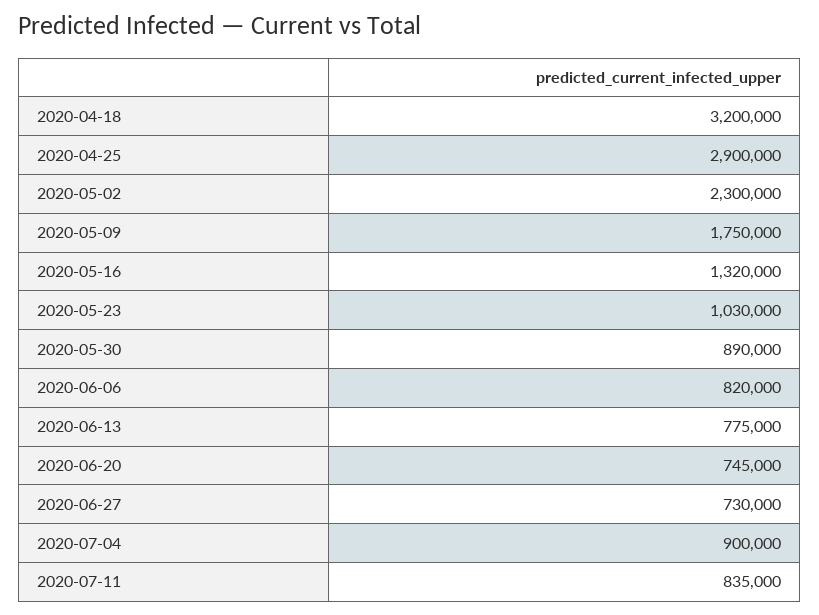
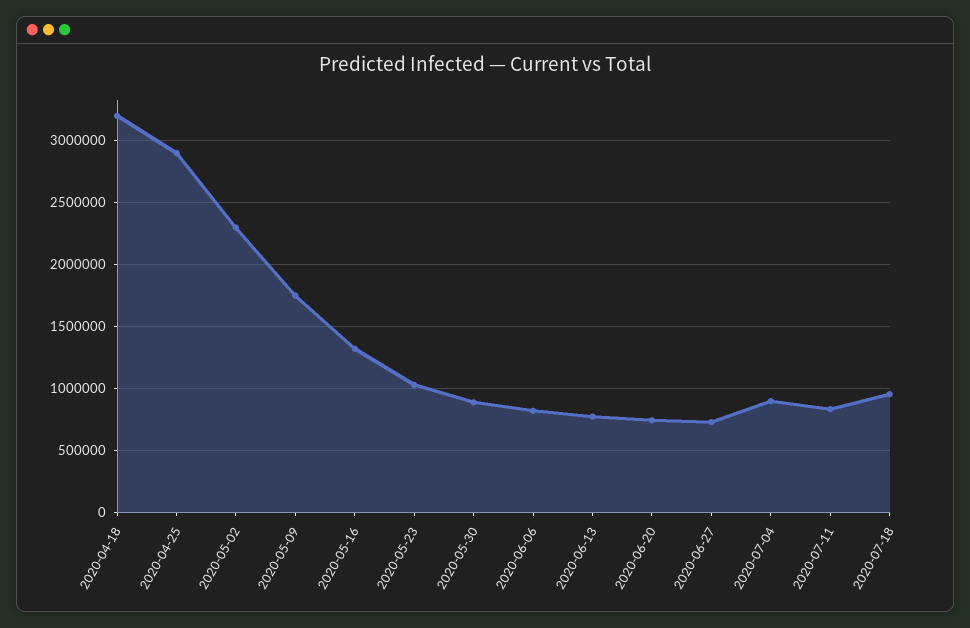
2020-07-18: none -> 950000

